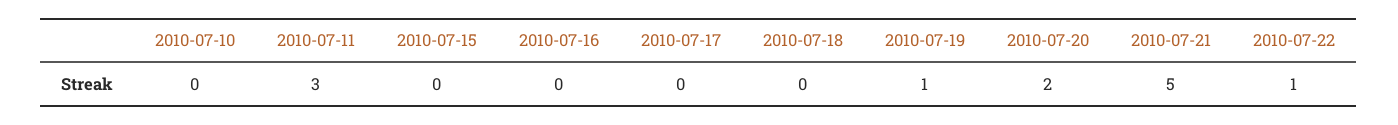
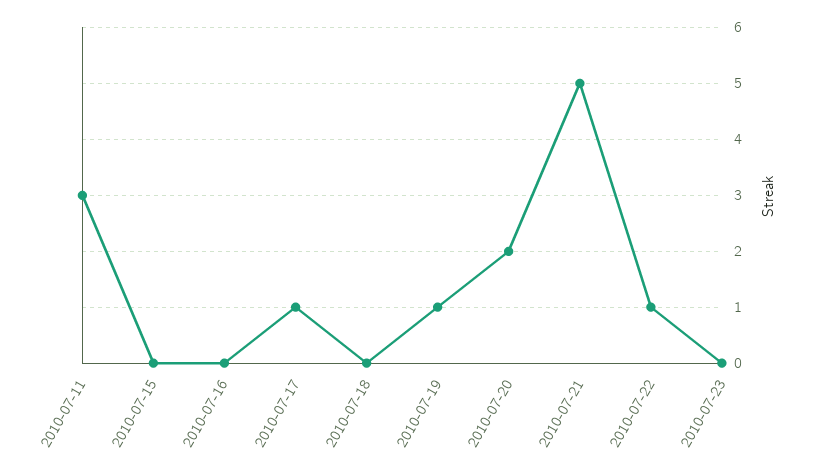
2010-07-10: 0 -> none
2010-07-17: 0 -> 1
2010-07-23: none -> 0

